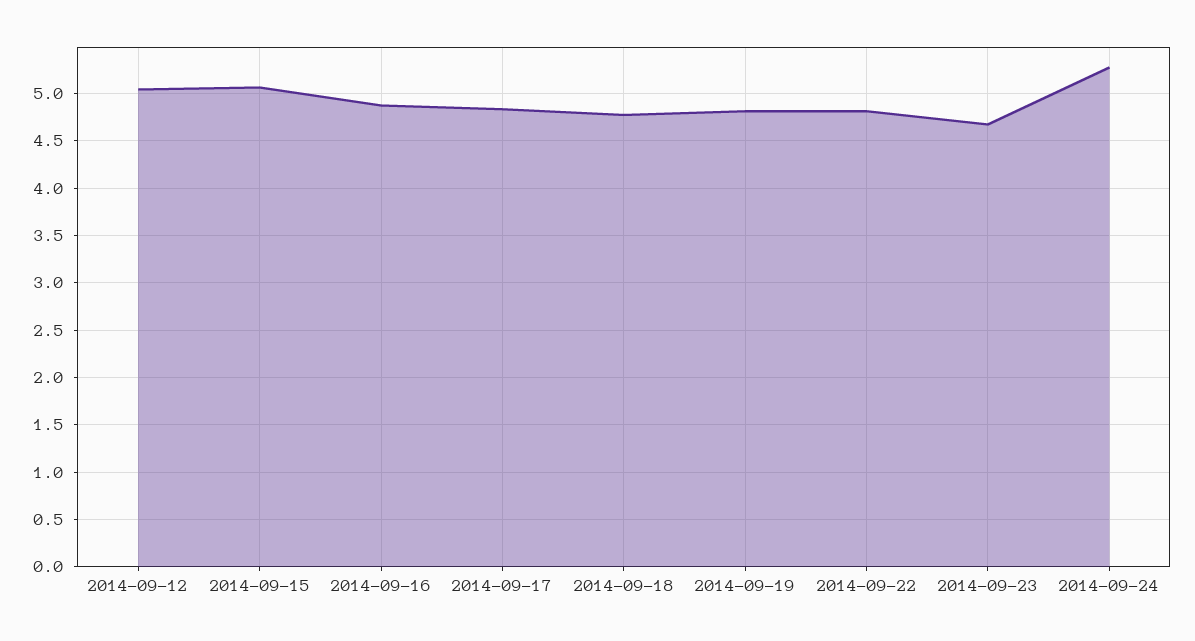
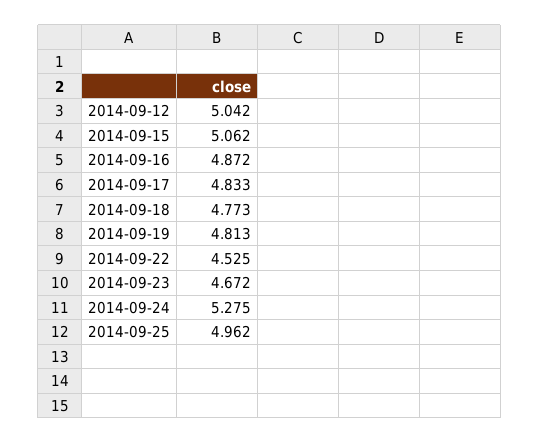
2014-09-22: 4.8 -> 4.525
2014-09-25: none -> 4.962

